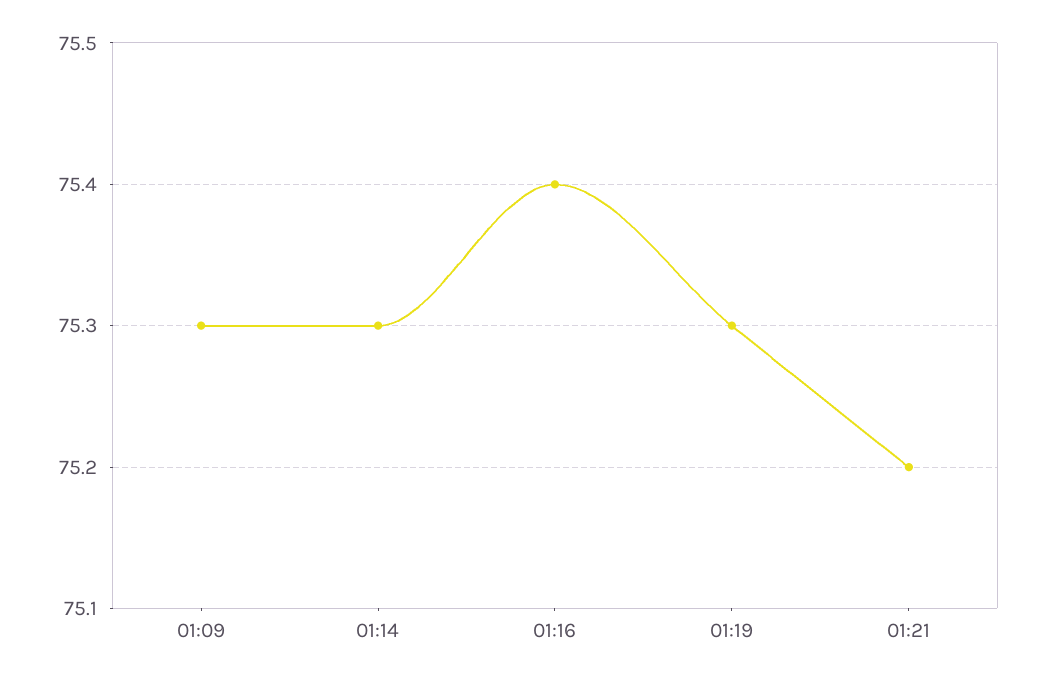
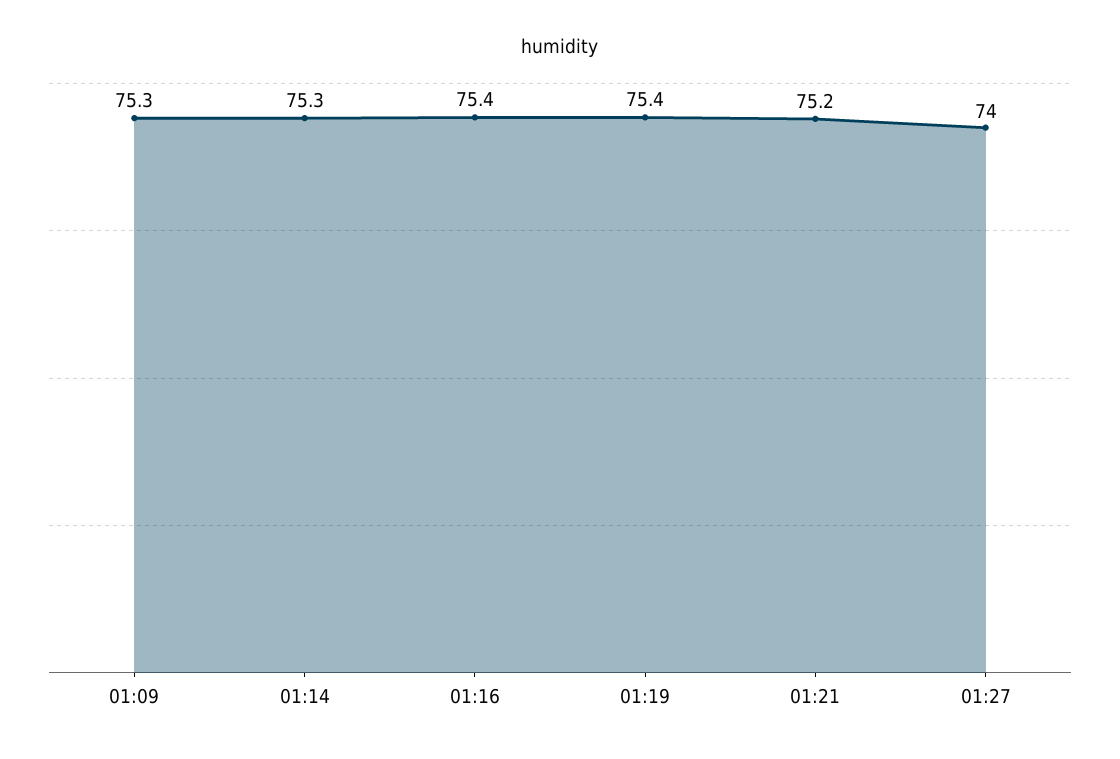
01:19: 75.3 -> 75.4
01:27: none -> 74

